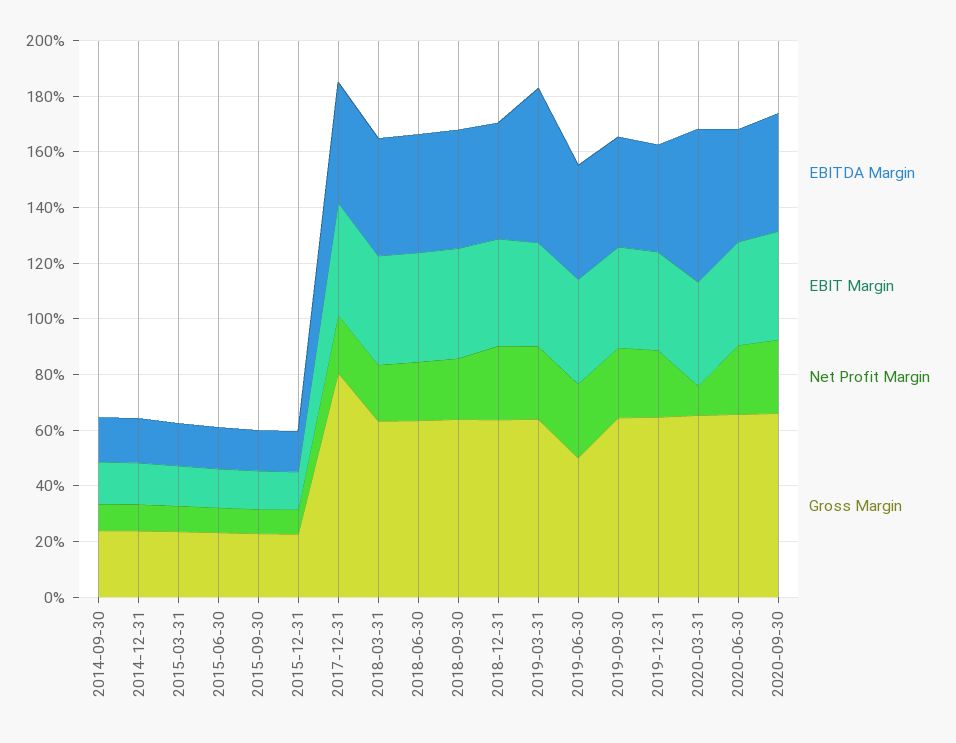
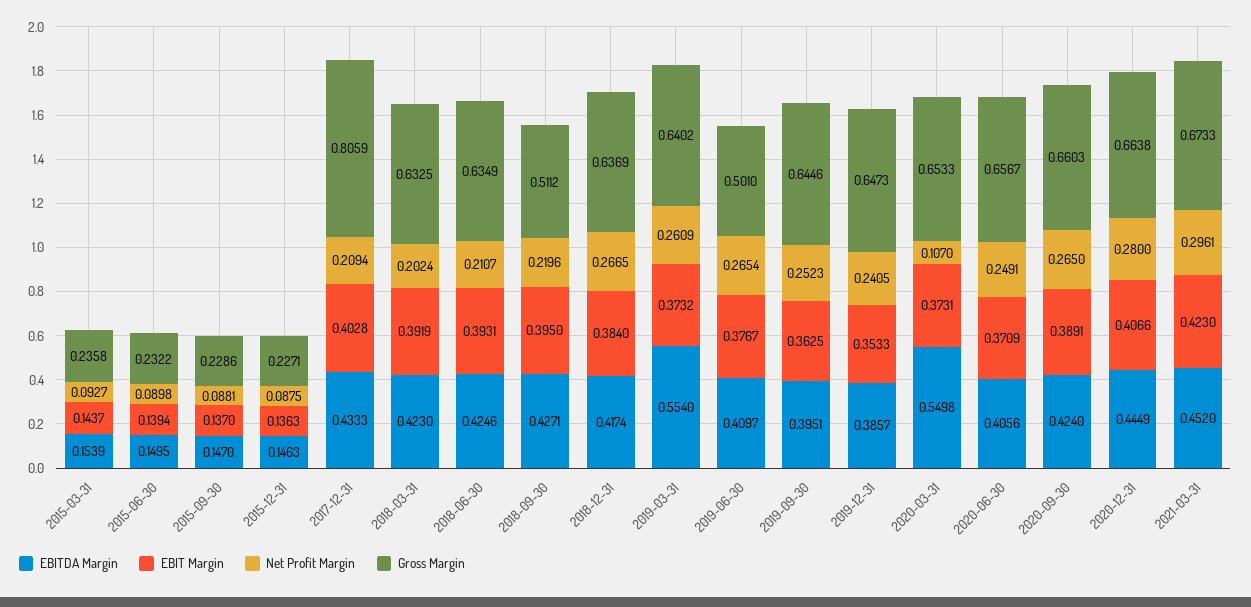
EBITDA Margin, 2014-09-30: 0.15 -> none
EBIT Margin, 2014-09-30: 0.15 -> none
Net Profit Margin, 2014-09-30: 0.1 -> none
Gross Margin, 2014-09-30: 0.25 -> none
EBITDA Margin, 2014-12-31: 0.15 -> none
EBIT Margin, 2014-12-31: 0.15 -> none
Net Profit Margin, 2014-12-31: 0.1 -> none
Gross Margin, 2014-12-31: 0.25 -> none
Gross Margin, 2018-09-30: 0.65 -> 0.5112
EBITDA Margin, 2020-12-31: none -> 0.4449
EBIT Margin, 2020-12-31: none -> 0.4066
Net Profit Margin, 2020-12-31: none -> 0.28
Gross Margin, 2020-12-31: none -> 0.6638
EBITDA Margin, 2021-03-31: none -> 0.452
EBIT Margin, 2021-03-31: none -> 0.423
Net Profit Margin, 2021-03-31: none -> 0.2961
Gross Margin, 2021-03-31: none -> 0.6733

